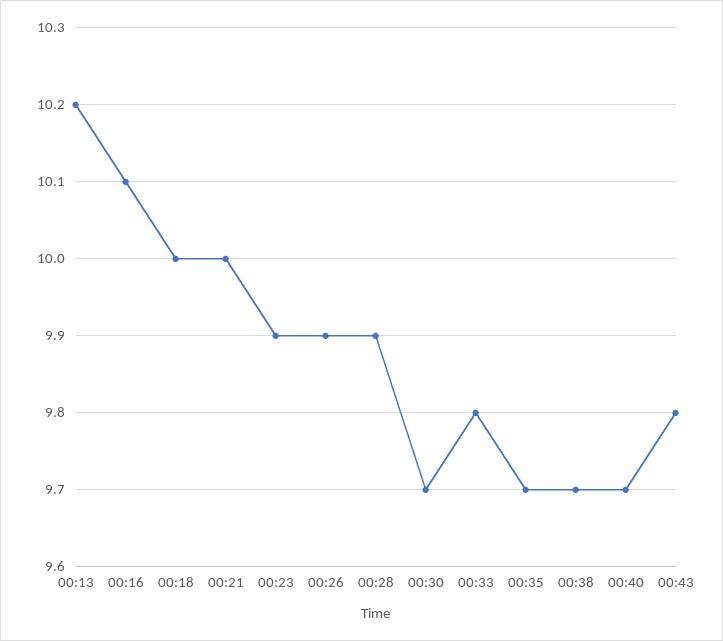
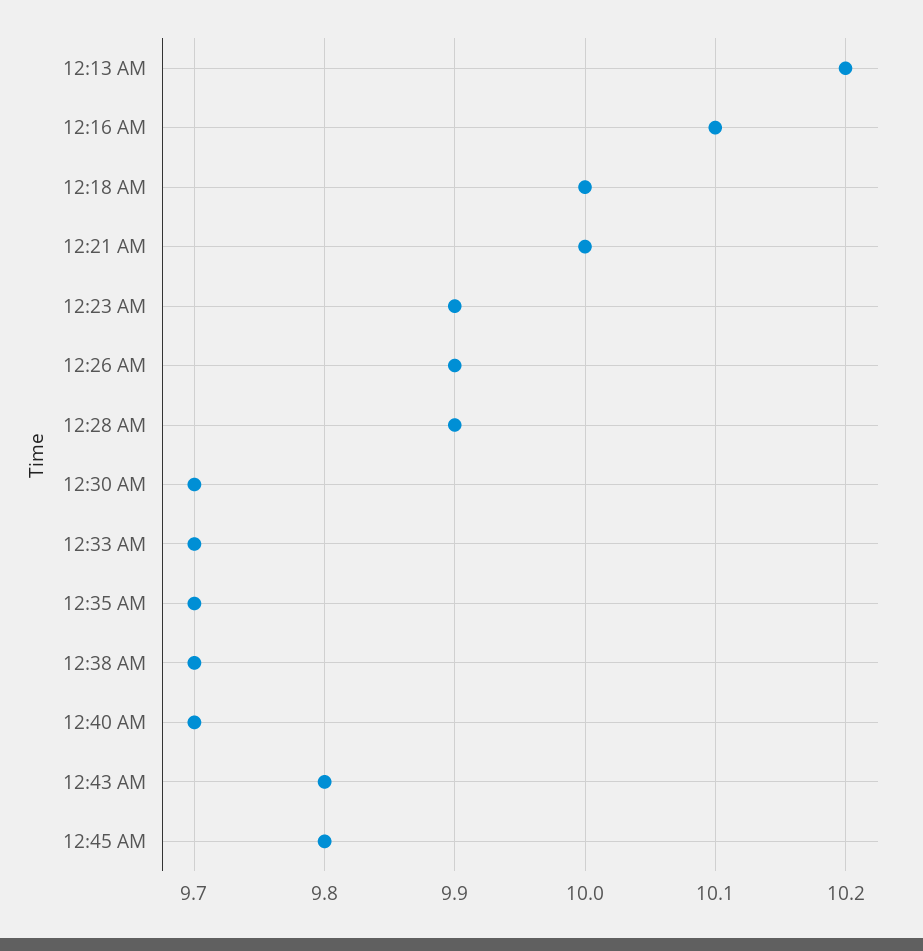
00:33: 9.8 -> 9.7
12:45 AM: none -> 9.8

